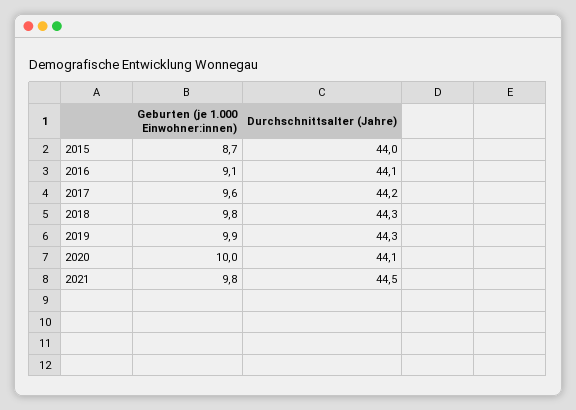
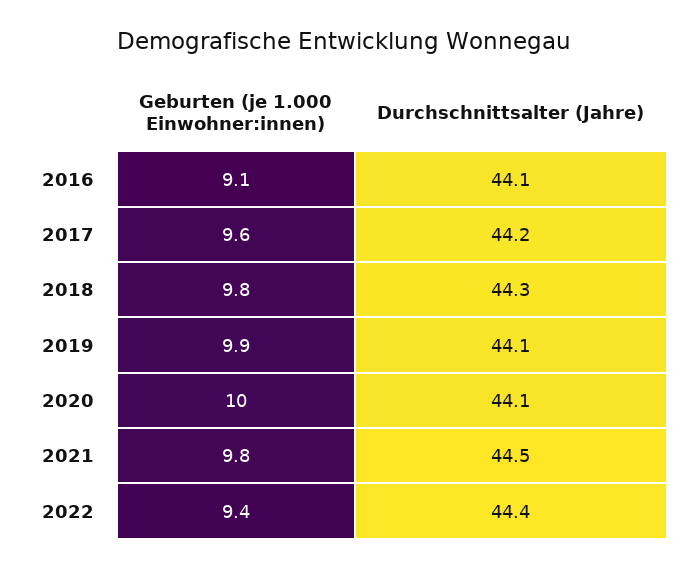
Geburten (je 1.000 Einwohner:innen), 2015: 8.7 -> none
Durchschnittsalter (Jahre), 2015: 44 -> none
Durchschnittsalter (Jahre), 2019: 44.3 -> 44.1
Geburten (je 1.000 Einwohner:innen), 2022: none -> 9.4
Durchschnittsalter (Jahre), 2022: none -> 44.4

